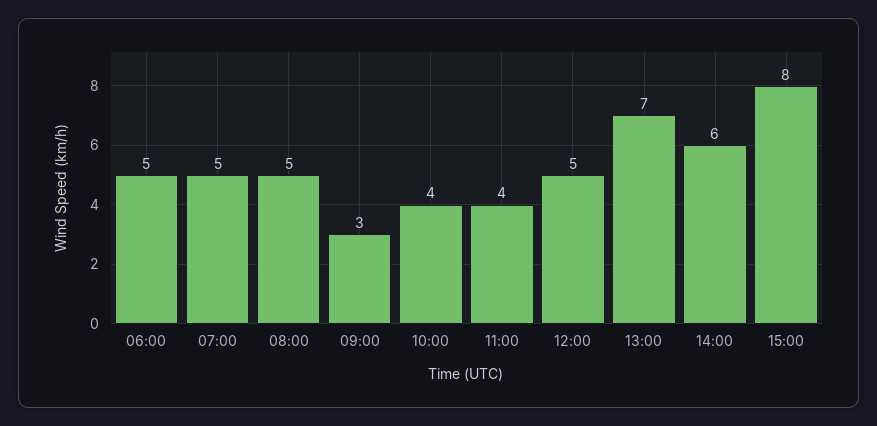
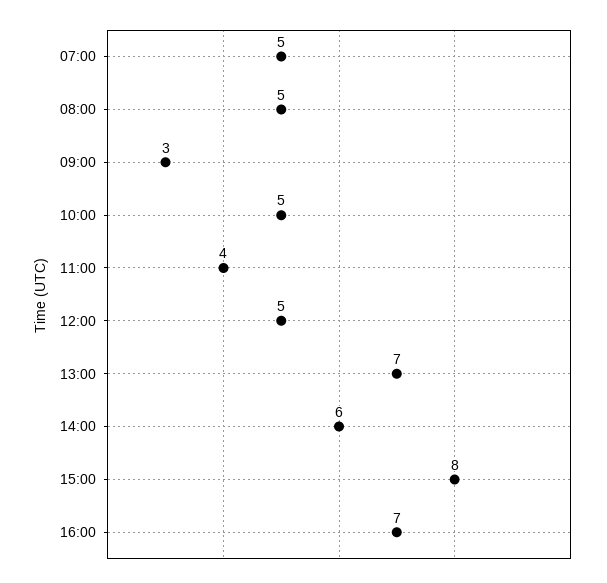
06:00: 5 -> none
10:00: 4 -> 5
16:00: none -> 7

